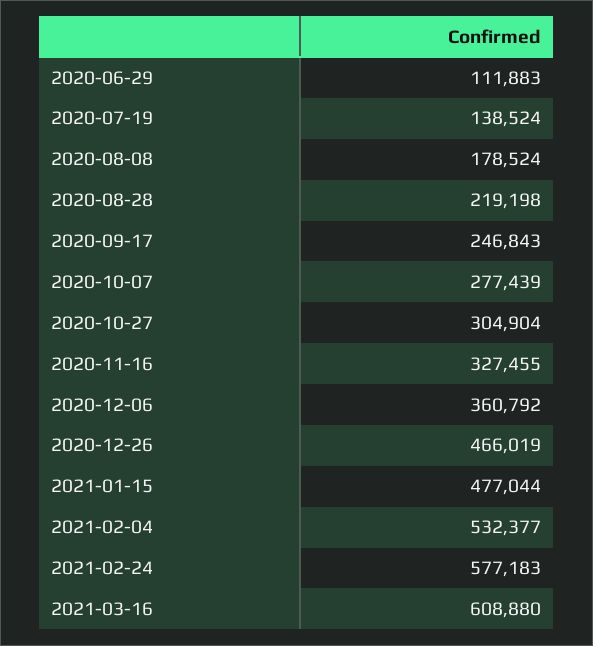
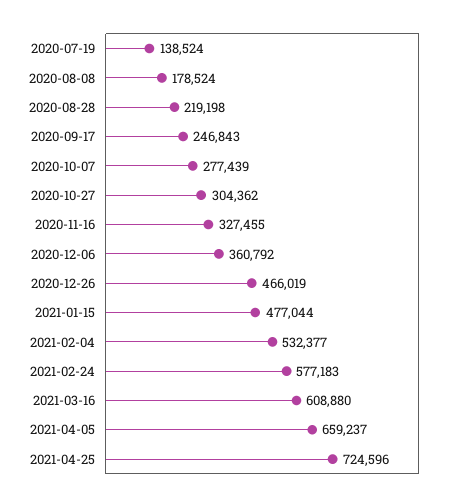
2020-06-29: 111883 -> none
2020-10-27: 304904 -> 304362
2021-04-05: none -> 659237
2021-04-25: none -> 724596

